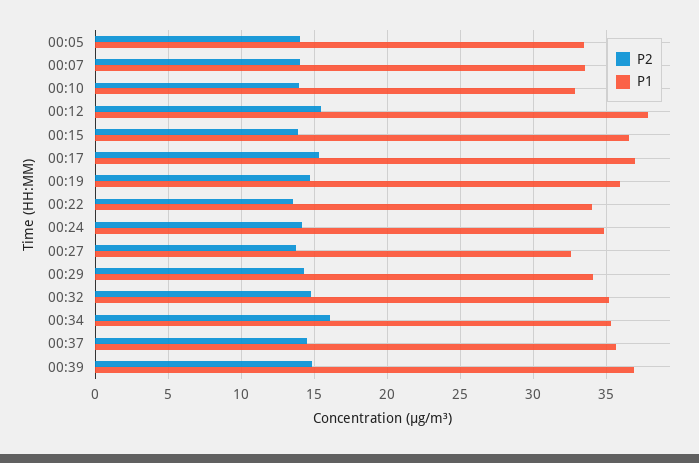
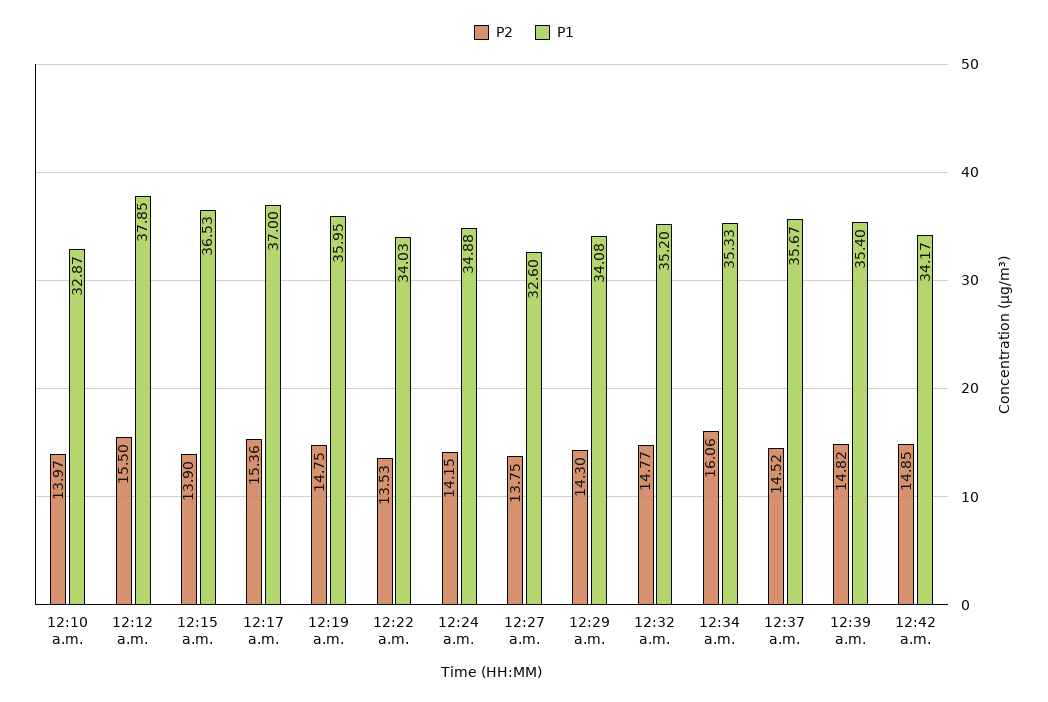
P2, 00:05: 14 -> none
P1, 00:05: 33.5 -> none
P2, 00:07: 14 -> none
P1, 00:07: 33.5 -> none
P1, 00:39: 37 -> 35.4
P2, 12:42 a.m.: none -> 14.85
P1, 12:42 a.m.: none -> 34.17

